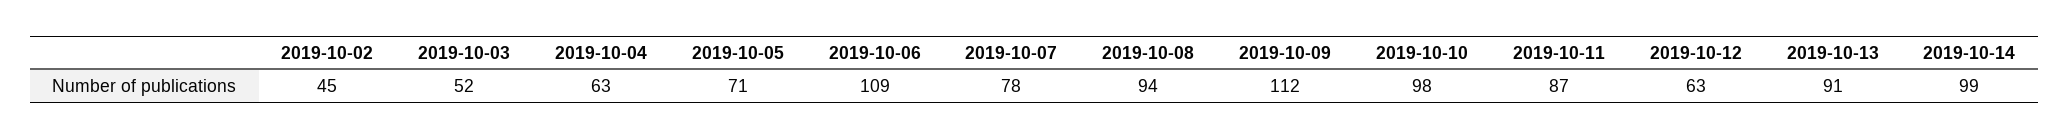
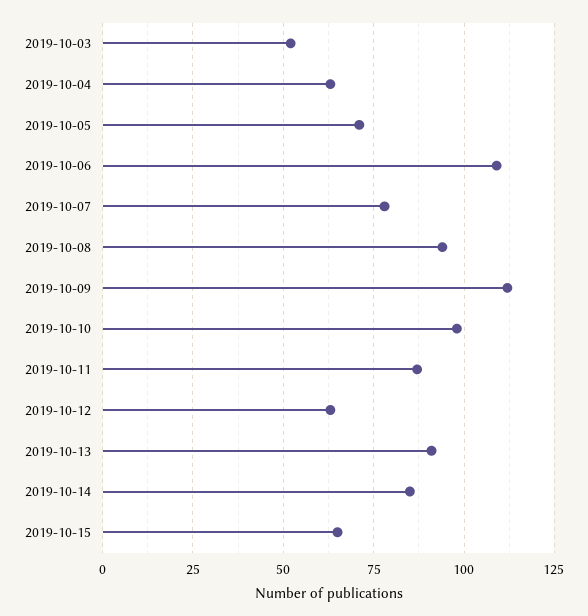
2019-10-02: 45 -> none
2019-10-14: 99 -> 85
2019-10-15: none -> 65

